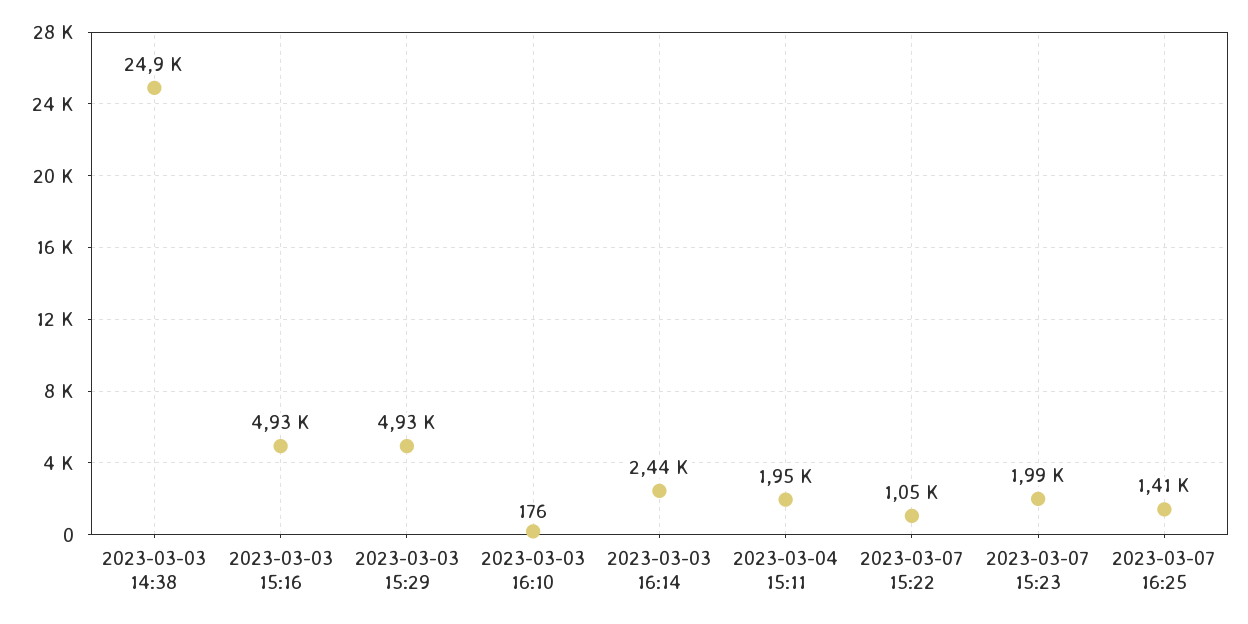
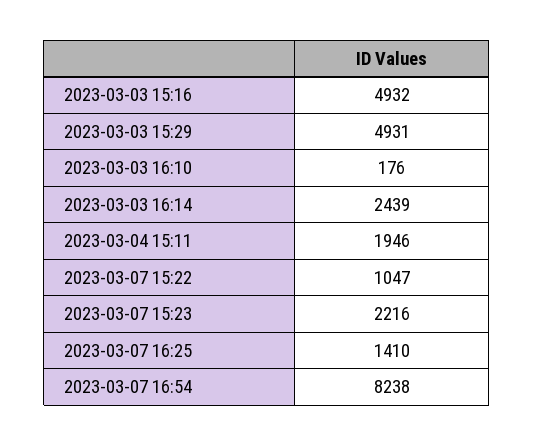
2023-03-03 14:38: 24900 -> none
2023-03-07 15:23: 1990 -> 2216
2023-03-07 16:54: none -> 8238

